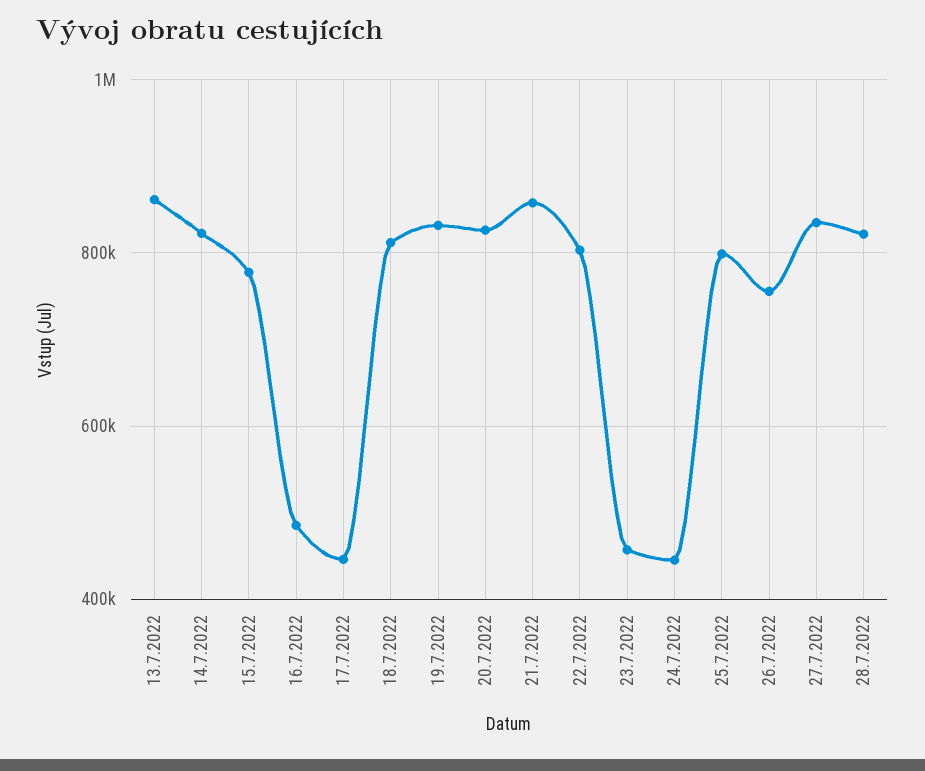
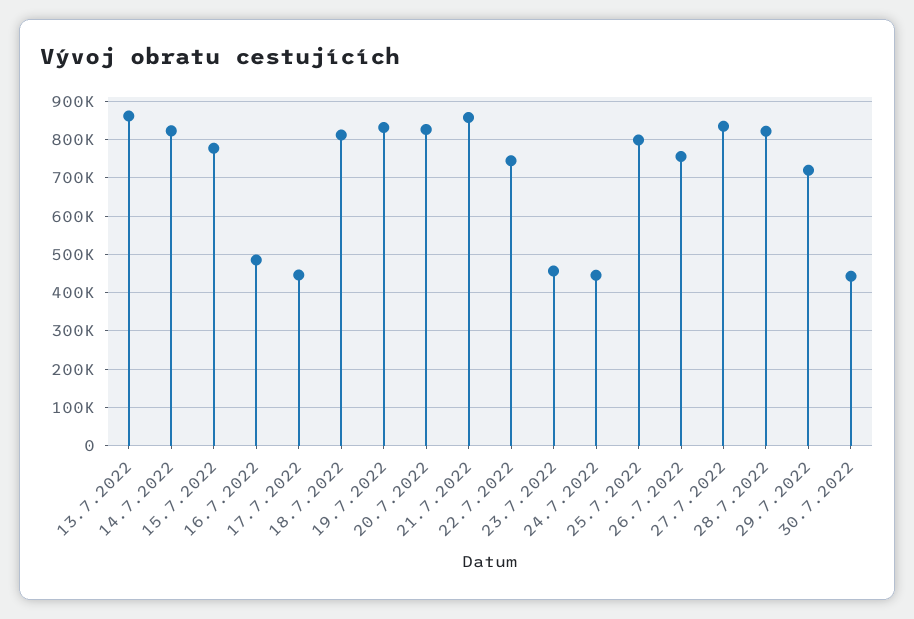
22.7.2022: 800000 -> 740000
29.7.2022: none -> 720000
30.7.2022: none -> 440000

